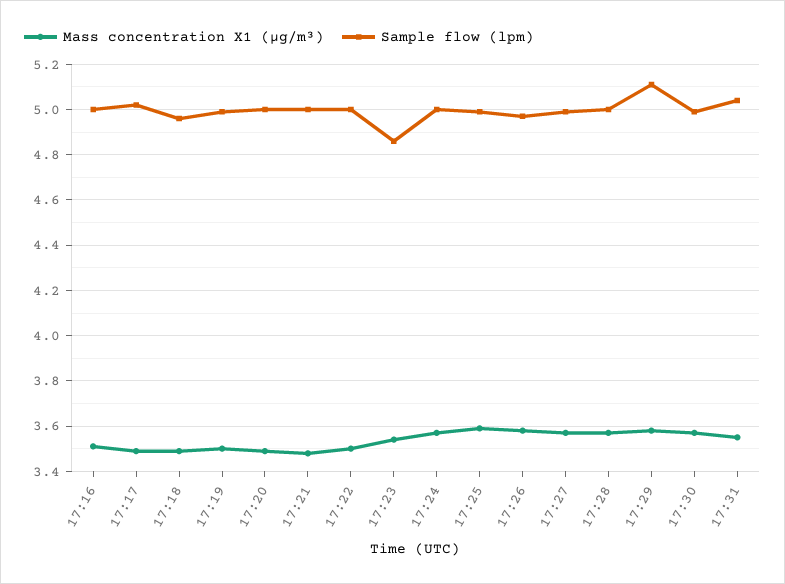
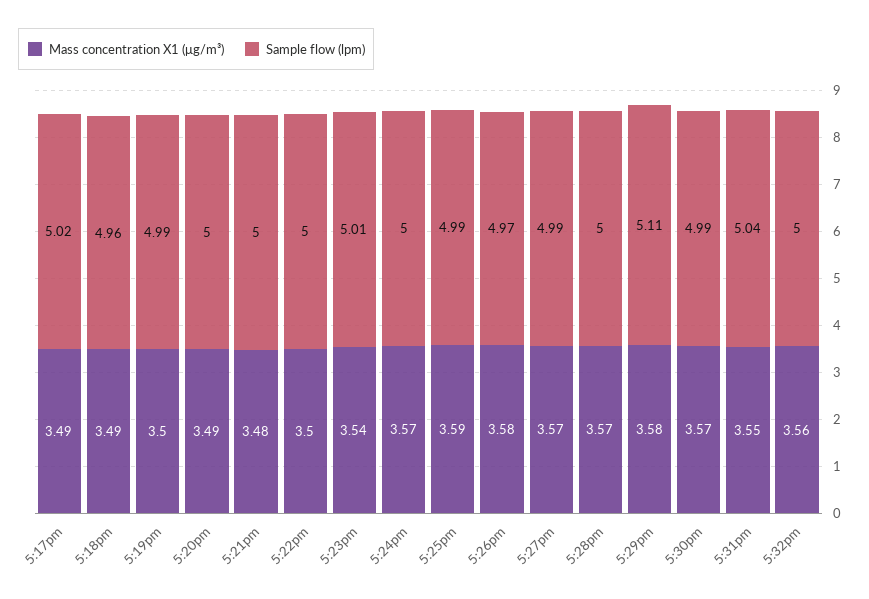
Mass concentration X1 (μg/m³), 17:16: 3.5 -> none
Sample flow (lpm), 17:16: 5 -> none
Sample flow (lpm), 17:23: 4.85 -> 5.01
Mass concentration X1 (μg/m³), 5:32pm: none -> 3.56
Sample flow (lpm), 5:32pm: none -> 5

